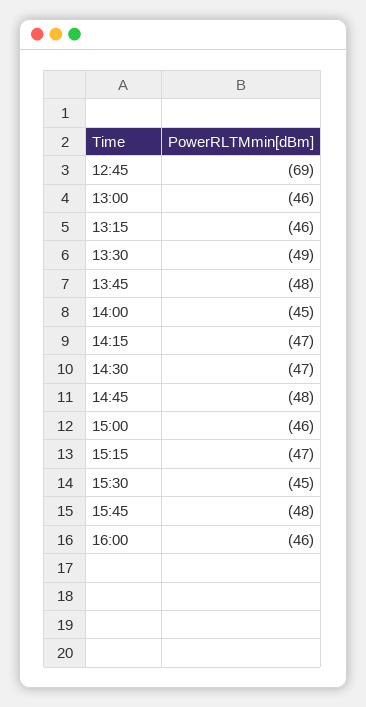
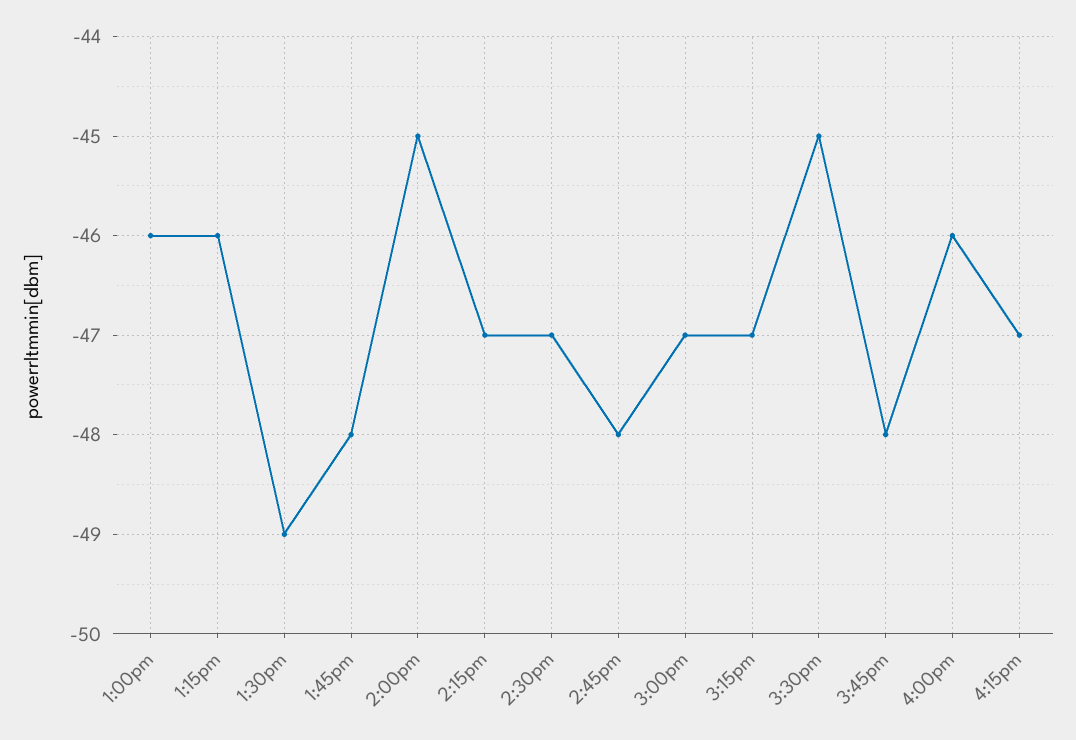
12:45: -69 -> none
15:00: -46 -> -47
4:15pm: none -> -47

